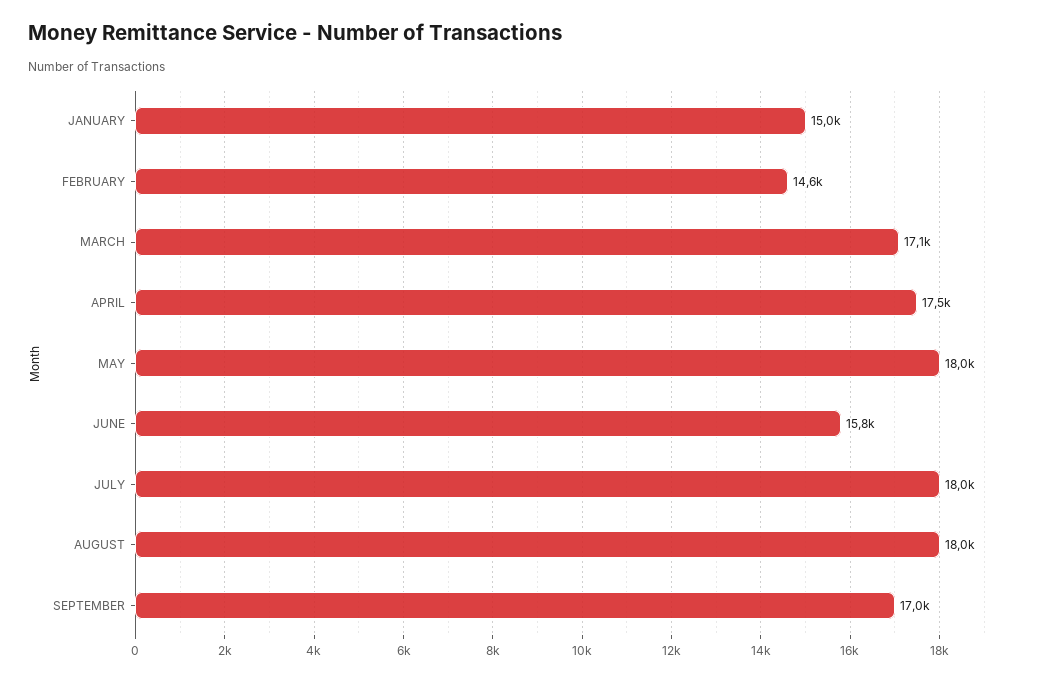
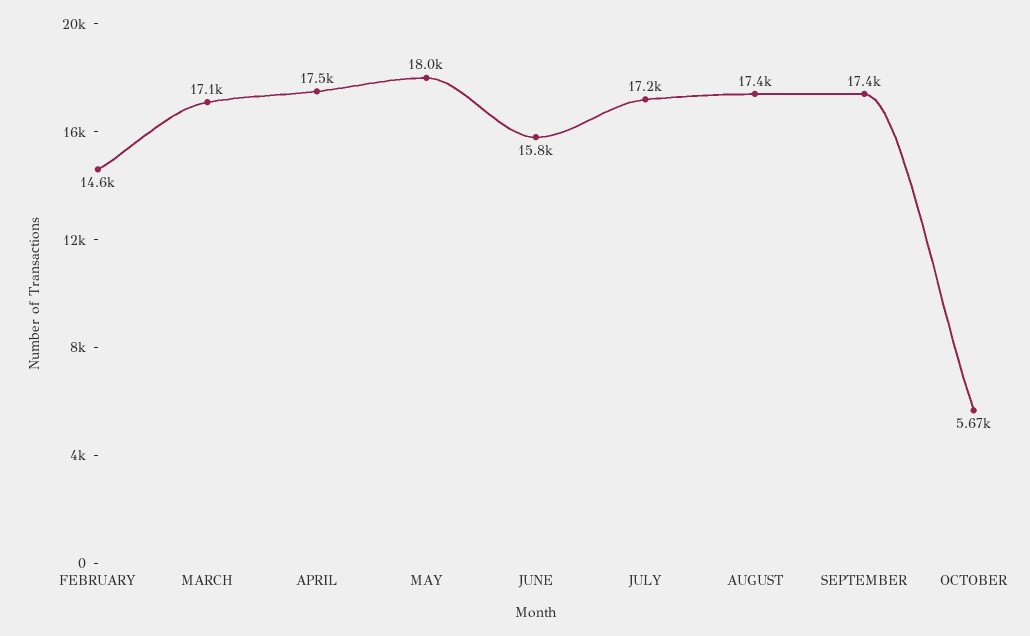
JANUARY: 15000 -> none
JULY: 18000 -> 17200
AUGUST: 18000 -> 17400
SEPTEMBER: 17000 -> 17400
OCTOBER: none -> 5670

